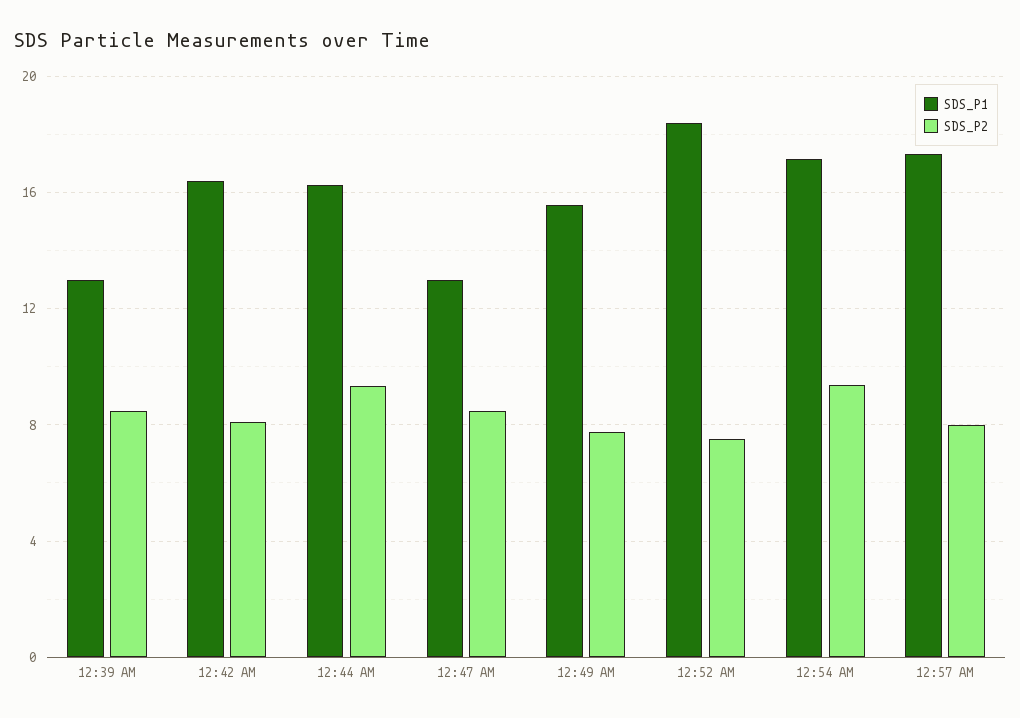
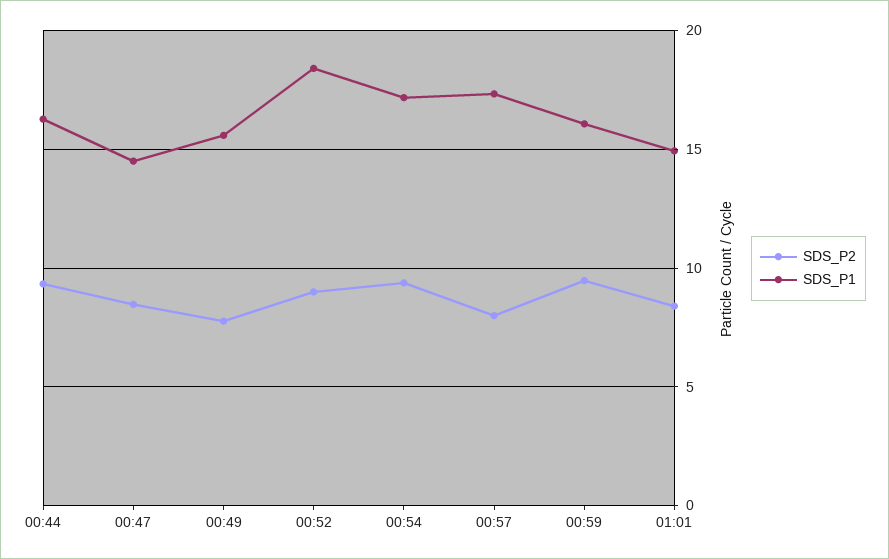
SDS_P1, 12:39 AM: 13 -> none
SDS_P2, 12:39 AM: 8.5 -> none
SDS_P1, 12:42 AM: 16.5 -> none
SDS_P2, 12:42 AM: 8 -> none
SDS_P1, 12:47 AM: 13 -> 14.5
SDS_P2, 12:52 AM: 7.5 -> 9
SDS_P2, 00:59: none -> 9.5
SDS_P1, 00:59: none -> 16
SDS_P2, 01:01: none -> 8.5
SDS_P1, 01:01: none -> 15

